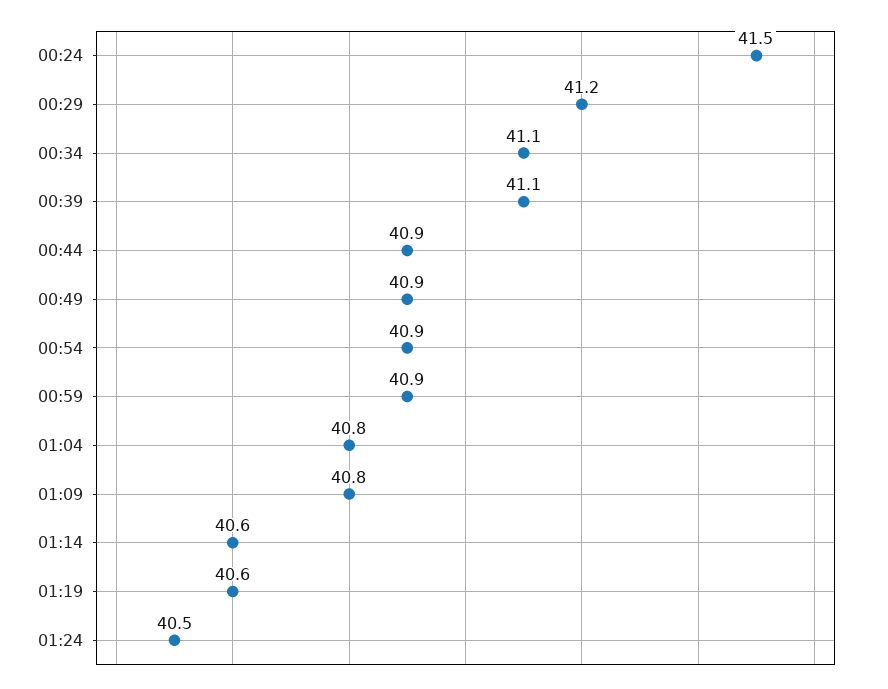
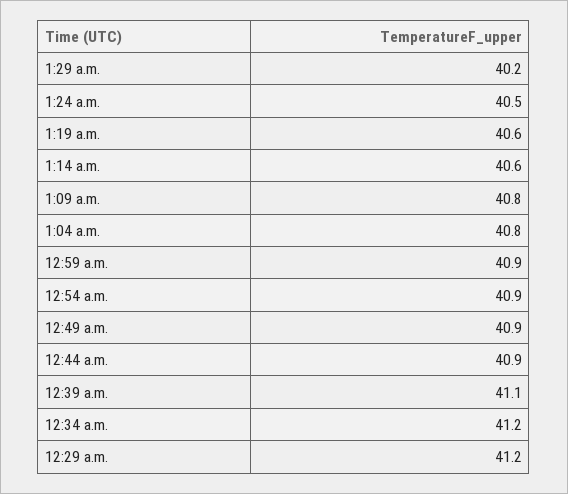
00:24: 41.5 -> none
00:34: 41.1 -> 41.2
1:29 a.m.: none -> 40.2

